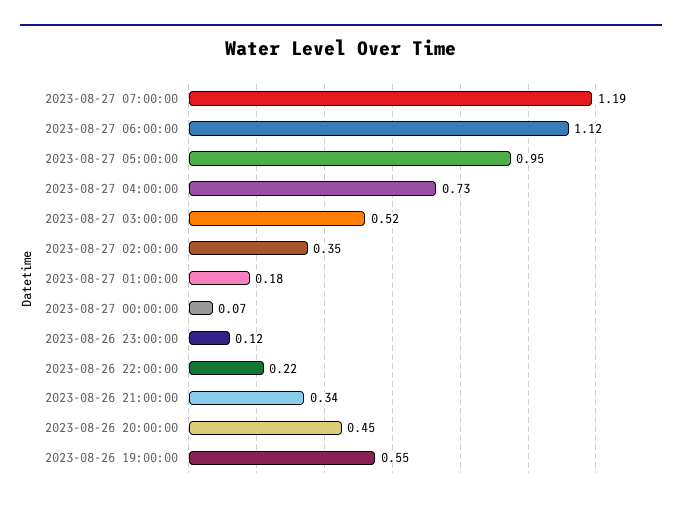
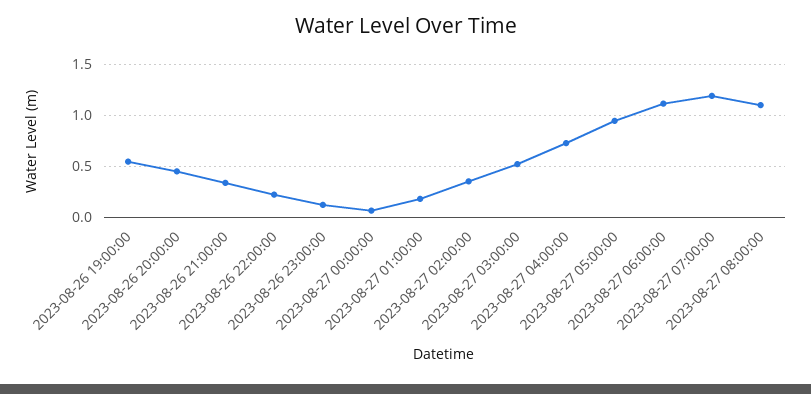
2023-08-27 08:00:00: none -> 1.1

